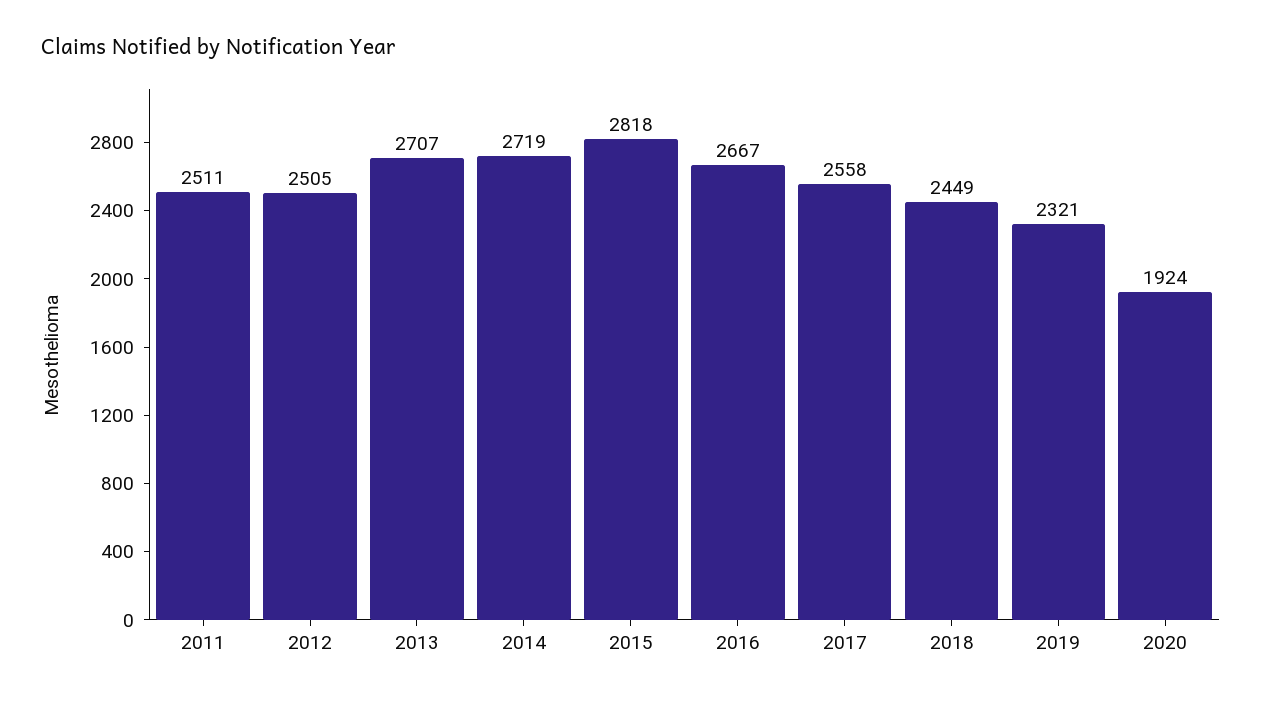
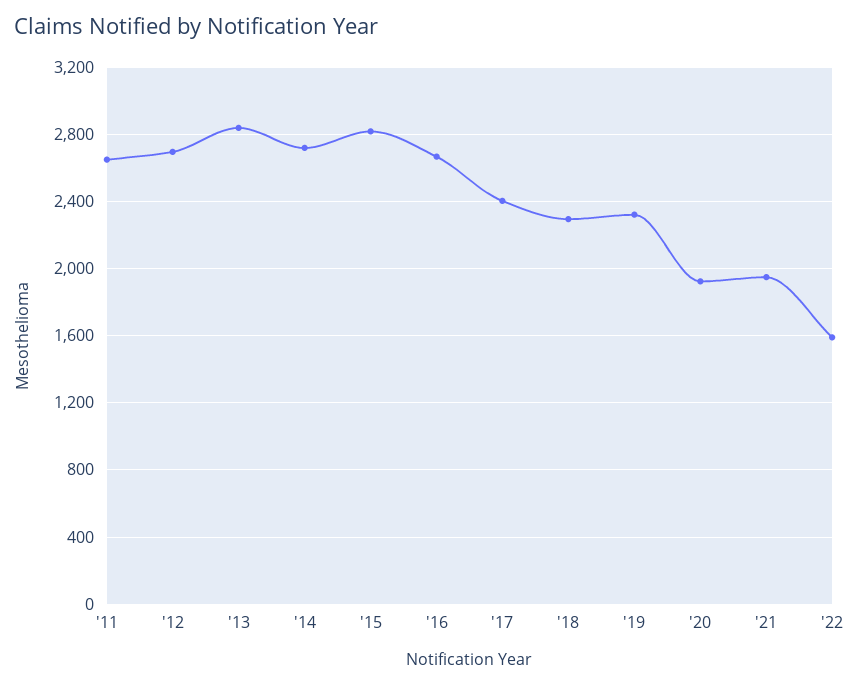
2011: 2511 -> 2650
2012: 2505 -> 2700
2013: 2707 -> 2850
2017: 2558 -> 2400
2018: 2449 -> 2300
'21: none -> 1950
'22: none -> 1600

